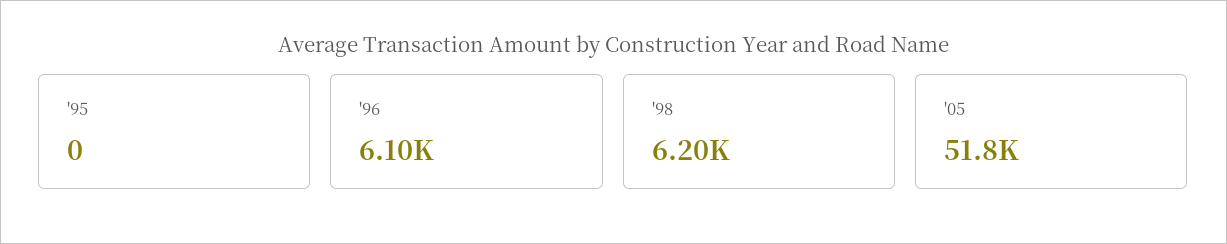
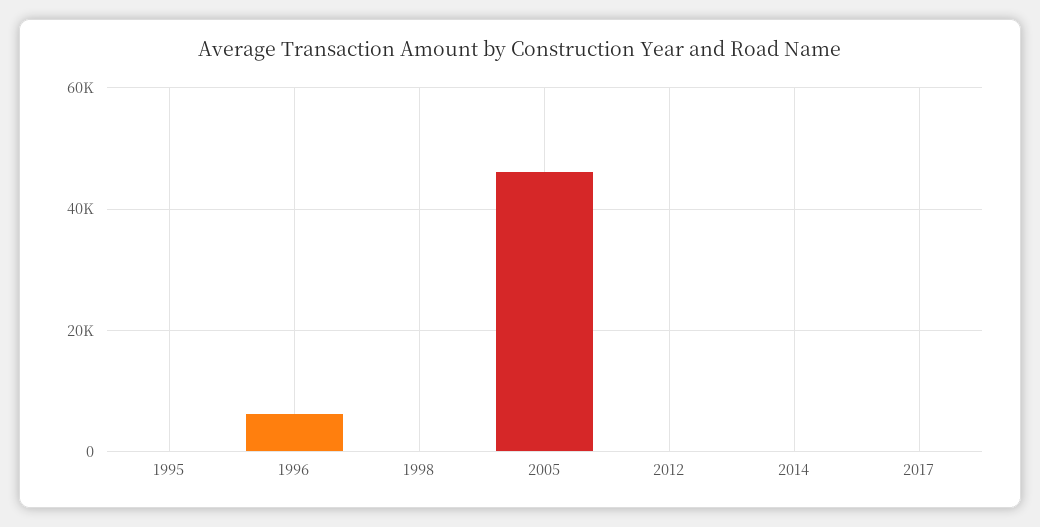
'98: 6200 -> 0
'05: 51800 -> 46000
2012: none -> 0
2014: none -> 0
2017: none -> 0

